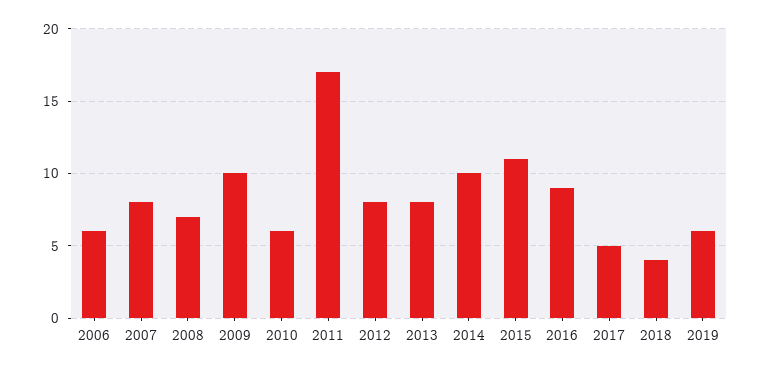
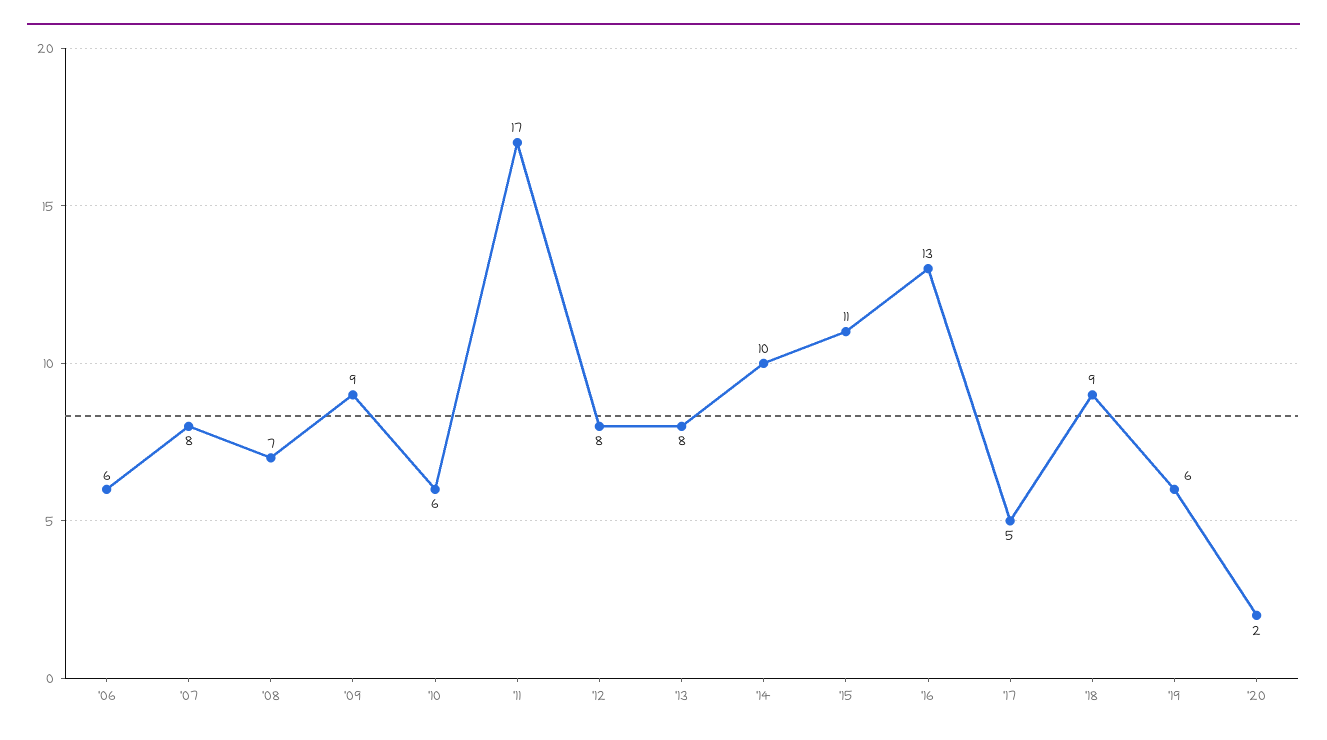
2009: 10 -> 9
2016: 9 -> 13
2018: 4 -> 9
'20: none -> 2

